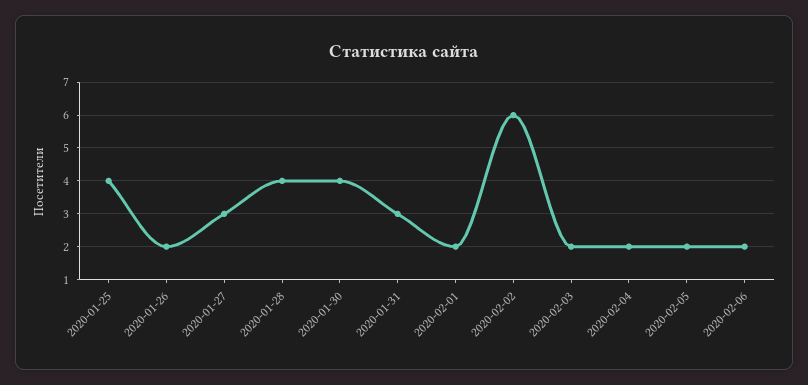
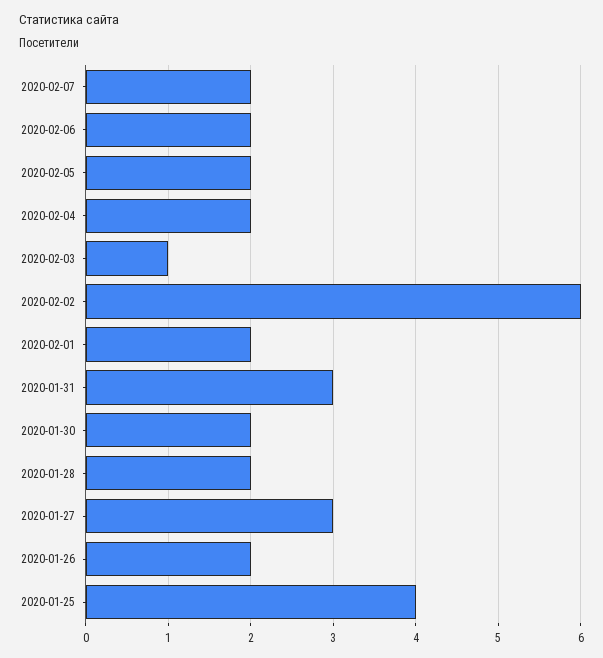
2020-01-28: 4 -> 2
2020-01-30: 4 -> 2
2020-02-03: 2 -> 1
2020-02-07: none -> 2

